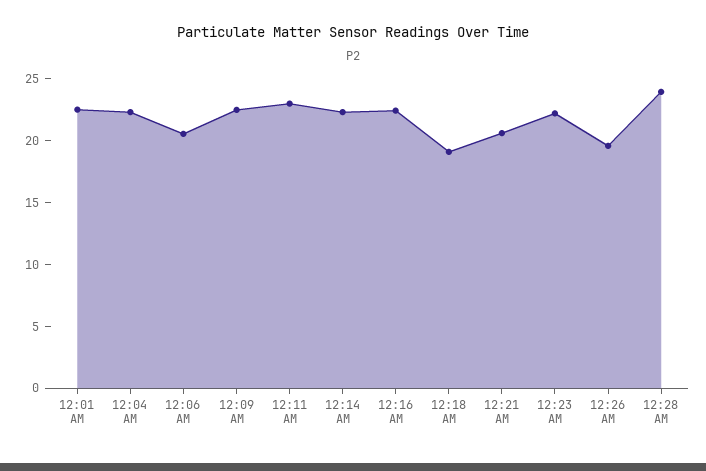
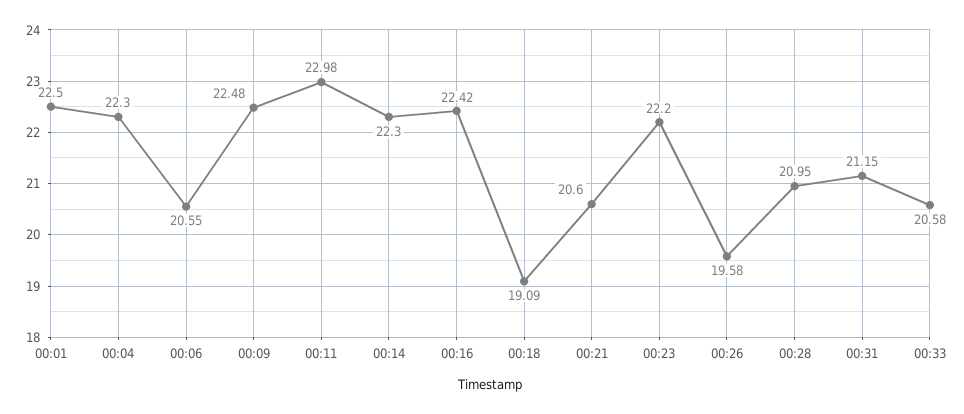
12:28 AM: 24 -> 20.95
00:31: none -> 21.15
00:33: none -> 20.58

